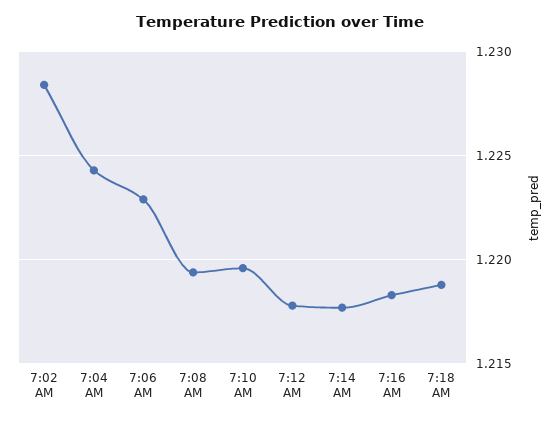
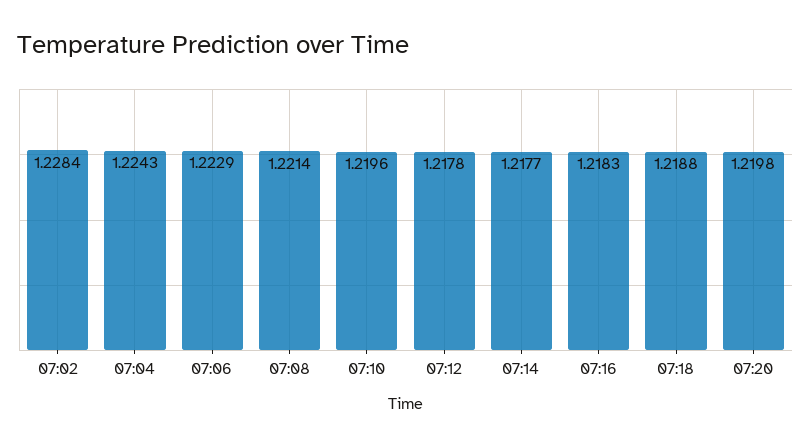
7:08 AM: 1.2195 -> 1.2214
07:20: none -> 1.2198

